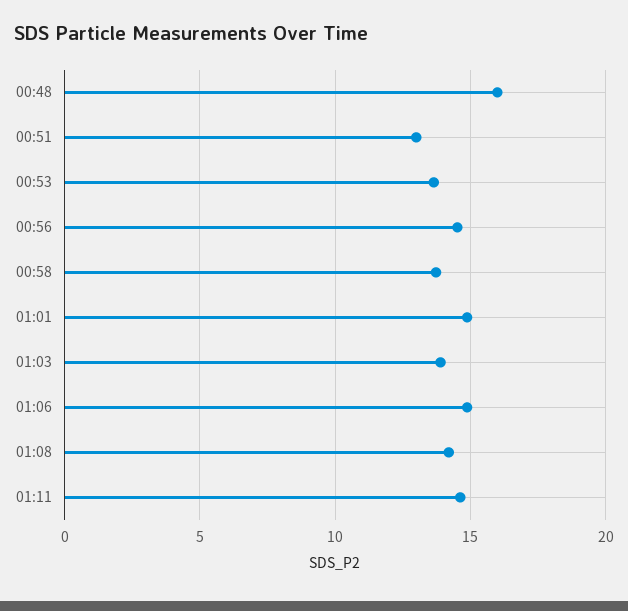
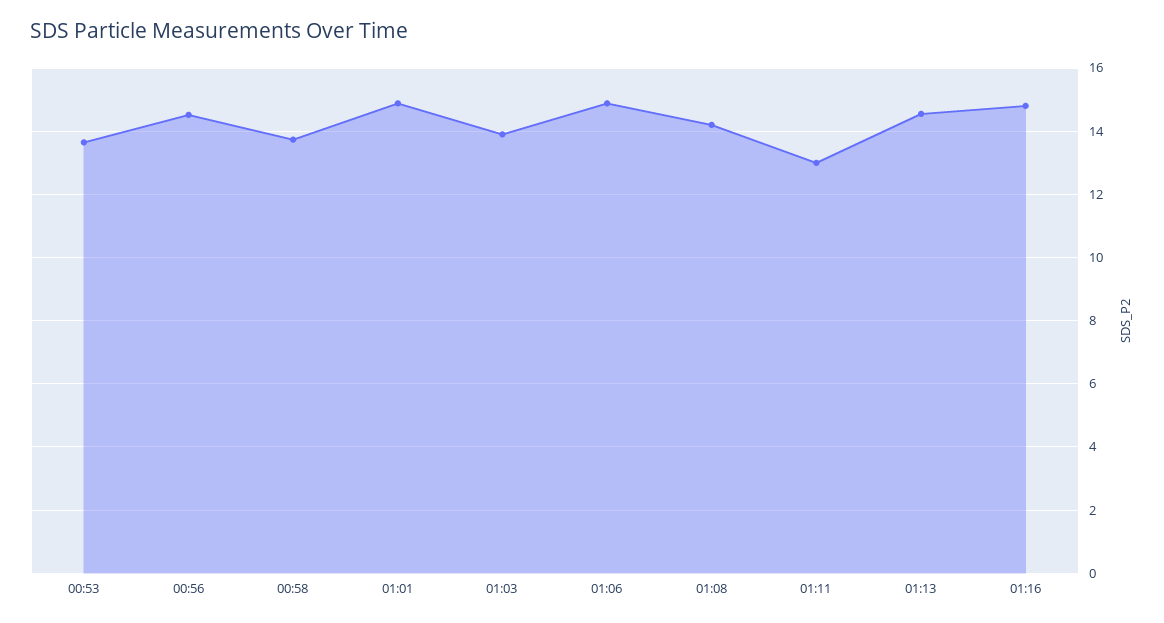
00:48: 16 -> none
00:51: 13 -> none
01:11: 14.5 -> 13
01:13: none -> 14.6
01:16: none -> 14.8

